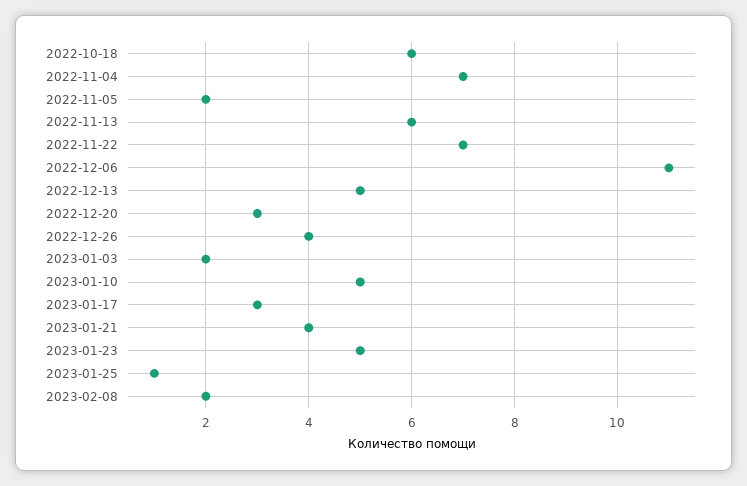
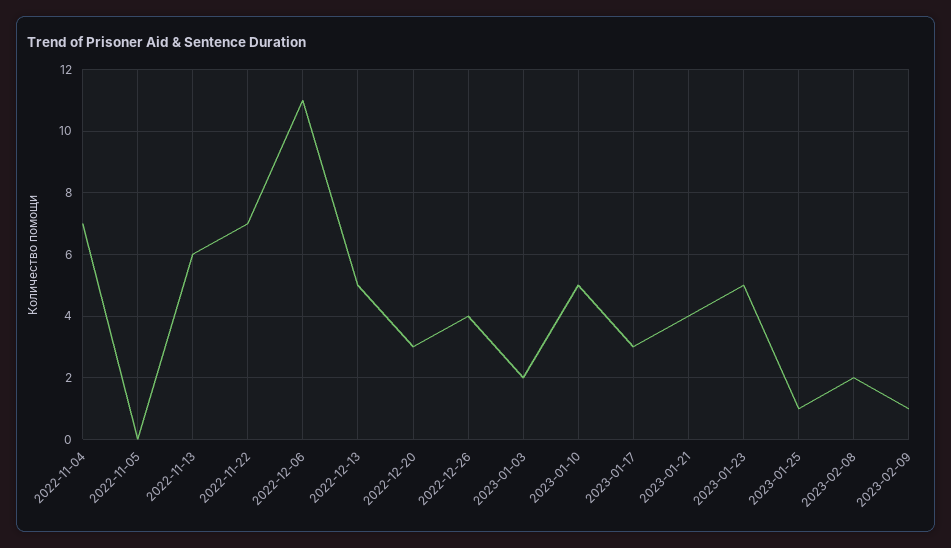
2022-10-18: 6 -> none
2022-11-05: 2 -> 0
2023-02-09: none -> 1

